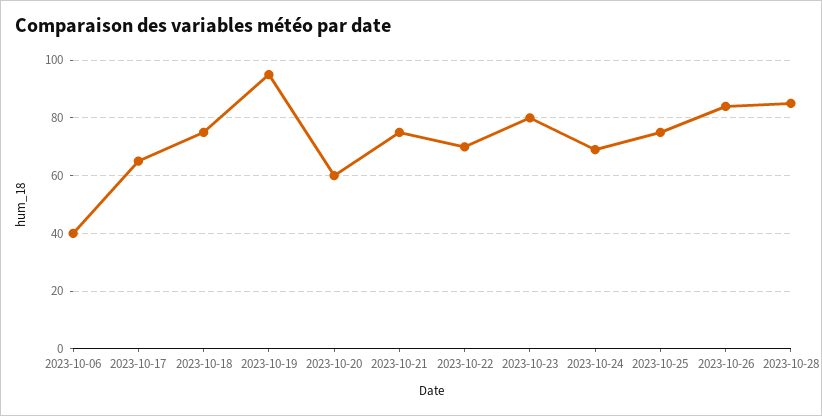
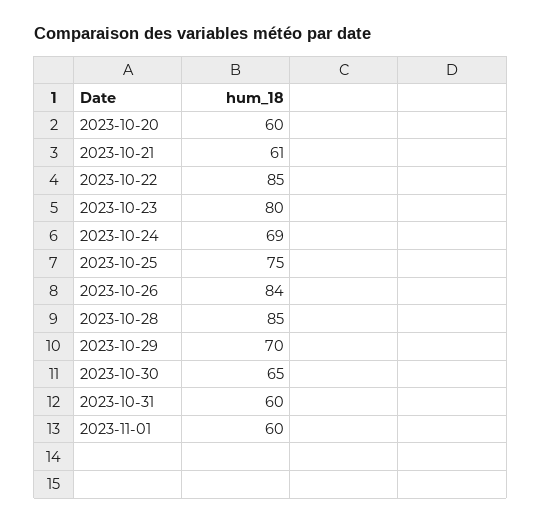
2023-10-06: 40 -> none
2023-10-17: 65 -> none
2023-10-18: 75 -> none
2023-10-19: 95 -> none
2023-10-21: 75 -> 61
2023-10-22: 70 -> 85
2023-10-29: none -> 70
2023-10-30: none -> 65
2023-10-31: none -> 60
2023-11-01: none -> 60

